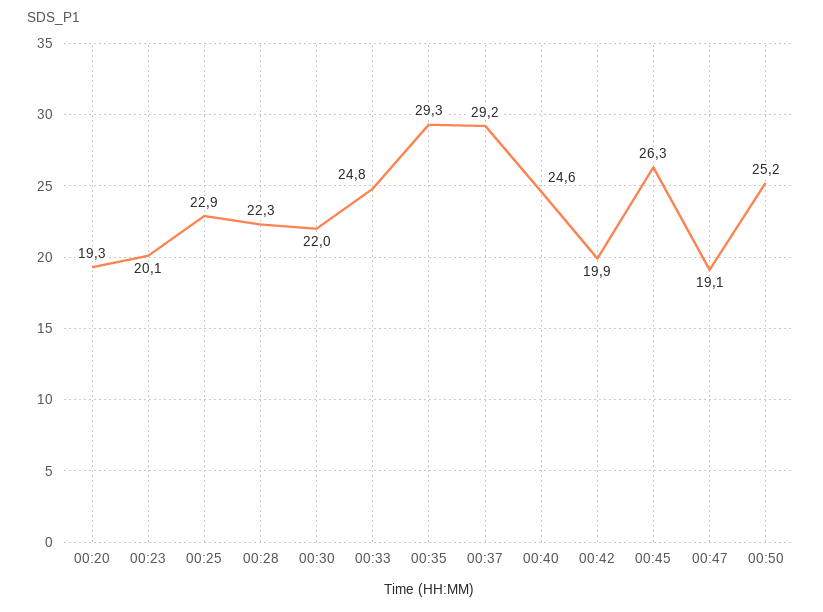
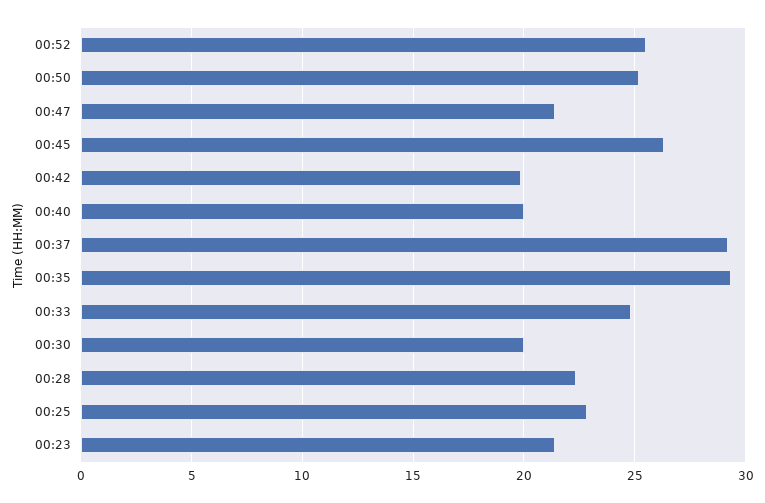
00:20: 19.3 -> none
00:23: 20.1 -> 21.5
00:30: 22 -> 20
00:40: 24.6 -> 20
00:47: 19.1 -> 21.5
00:52: none -> 25.5

